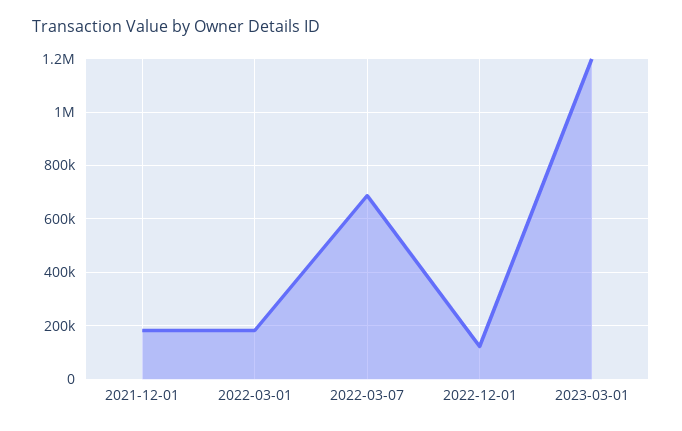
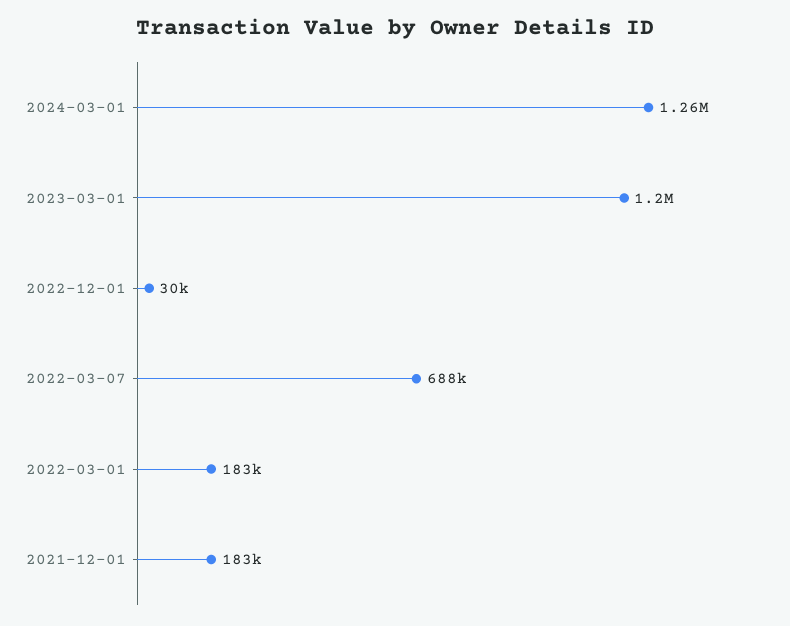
2022-12-01: 125000 -> 30000
2024-03-01: none -> 1260000

